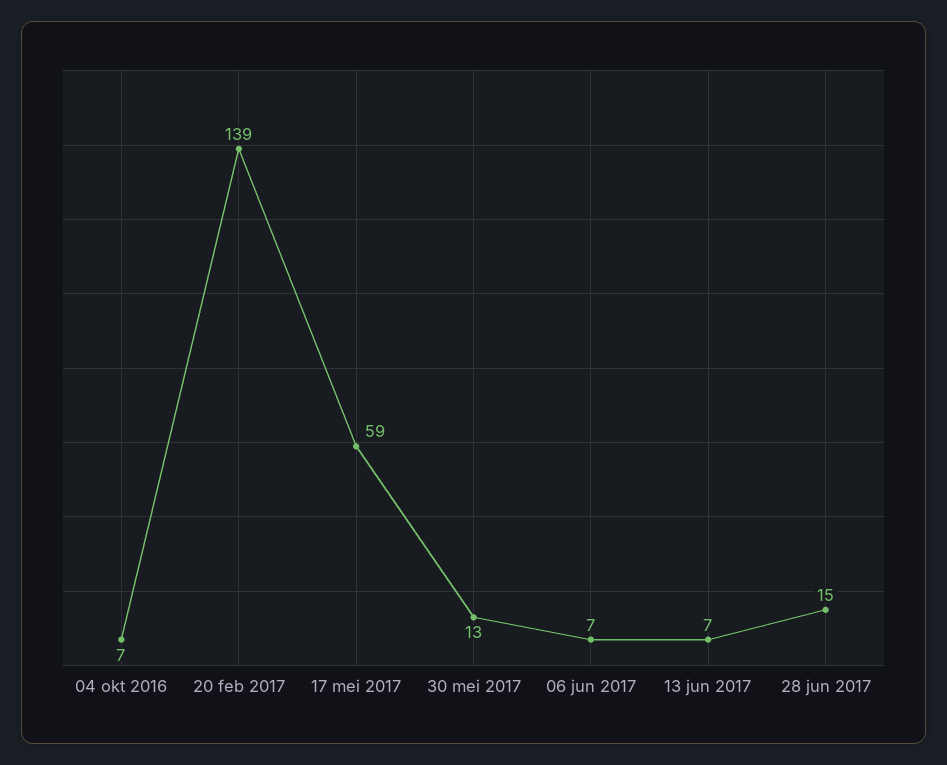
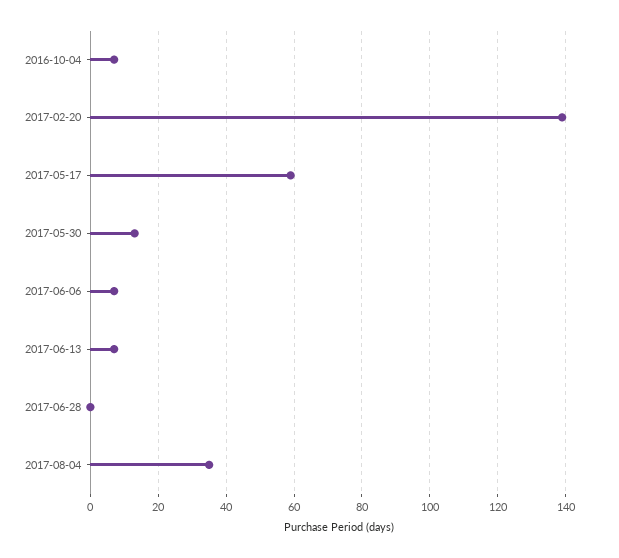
28 jun 2017: 15 -> 0
2017-08-04: none -> 35

